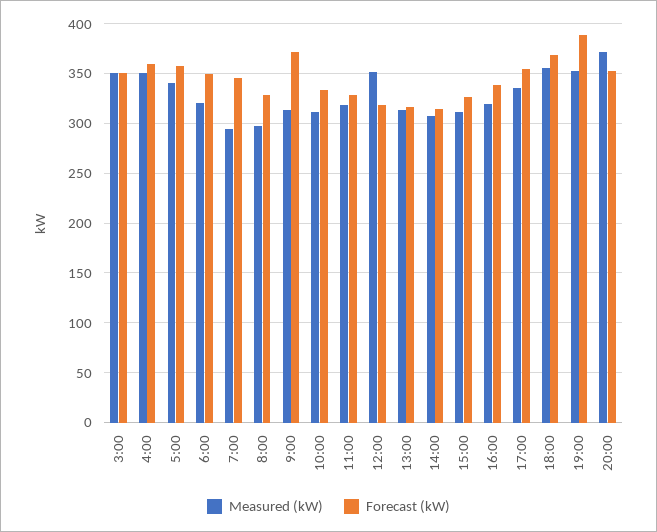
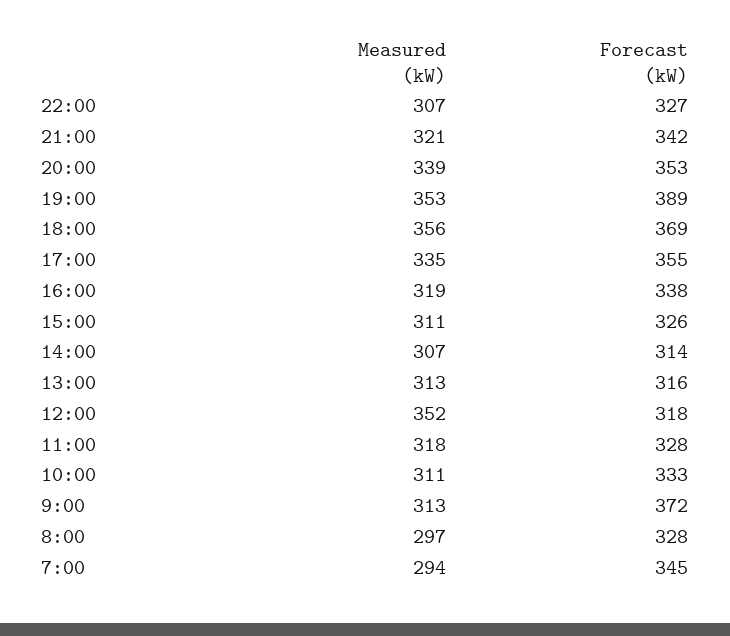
Measured (kW), 3:00: 350 -> none
Forecast (kW), 3:00: 350 -> none
Measured (kW), 4:00: 350 -> none
Forecast (kW), 4:00: 360 -> none
Measured (kW), 5:00: 340 -> none
Forecast (kW), 5:00: 360 -> none
Measured (kW), 6:00: 320 -> none
Forecast (kW), 6:00: 350 -> none
Measured (kW), 20:00: 370 -> 339
Measured (kW), 22:00: none -> 307
Forecast (kW), 22:00: none -> 327
Measured (kW), 21:00: none -> 321
Forecast (kW), 21:00: none -> 342

